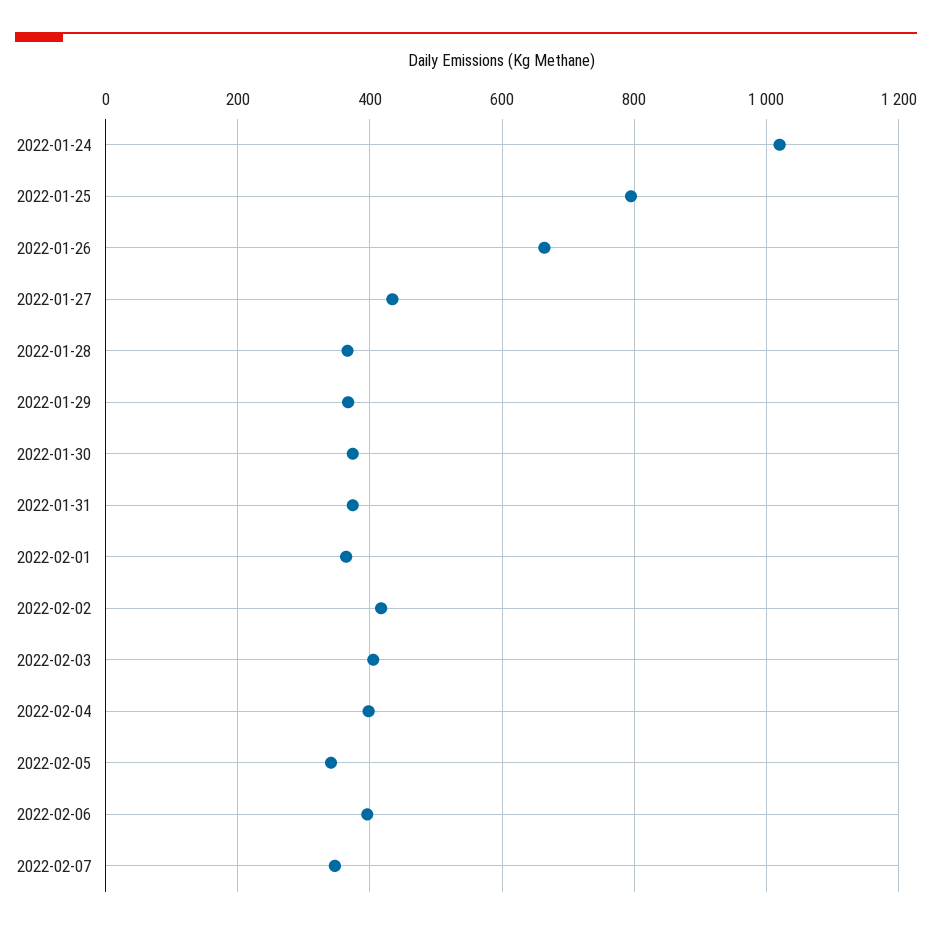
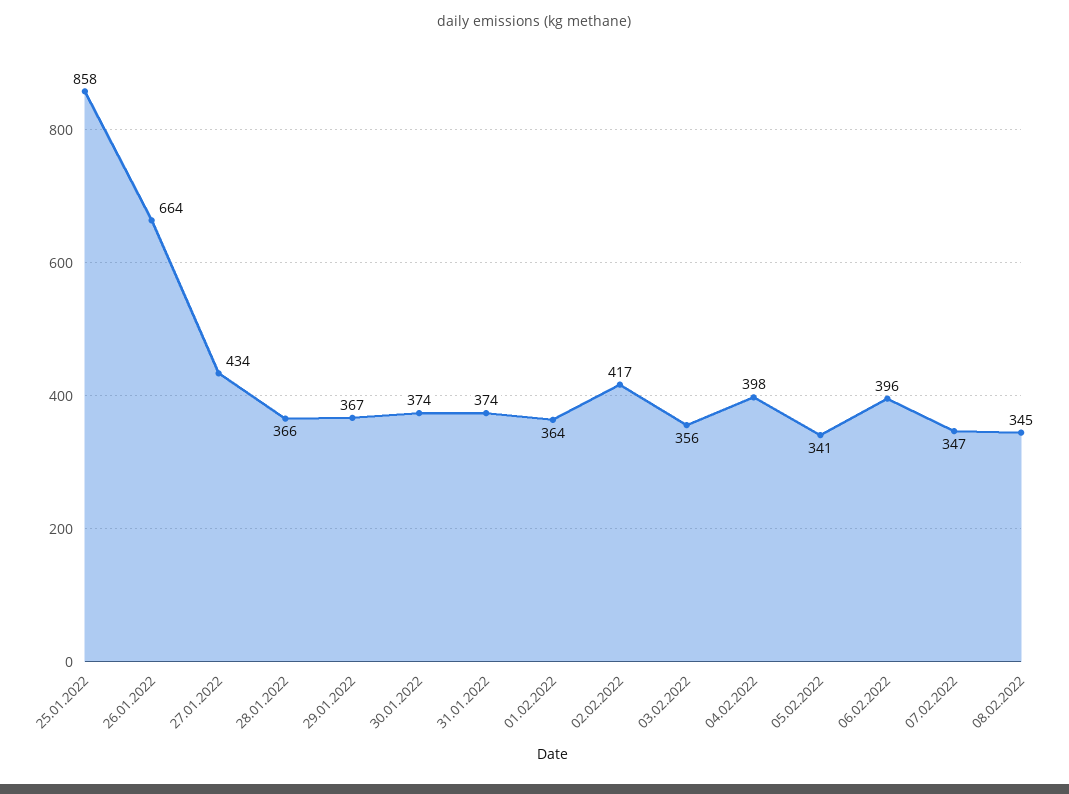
2022-01-24: 1020 -> none
2022-01-25: 800 -> 858
2022-02-03: 400 -> 356
08.02.2022: none -> 345

